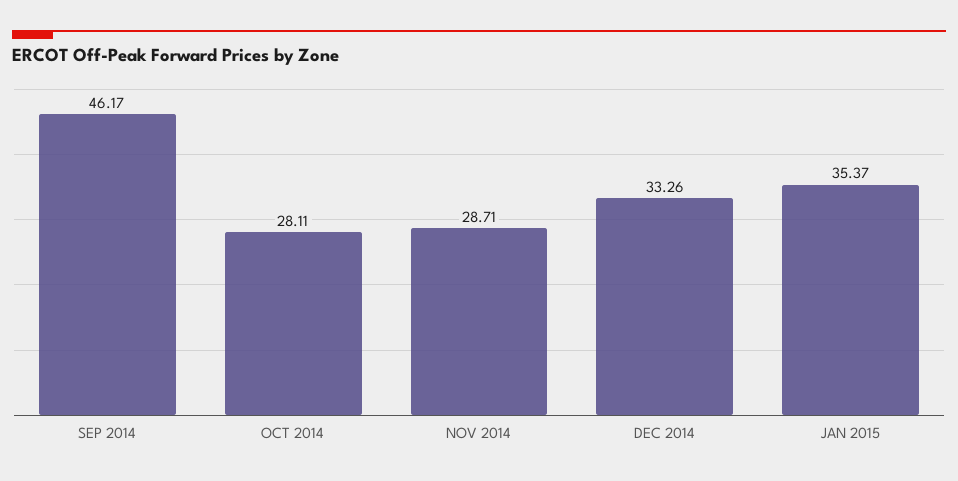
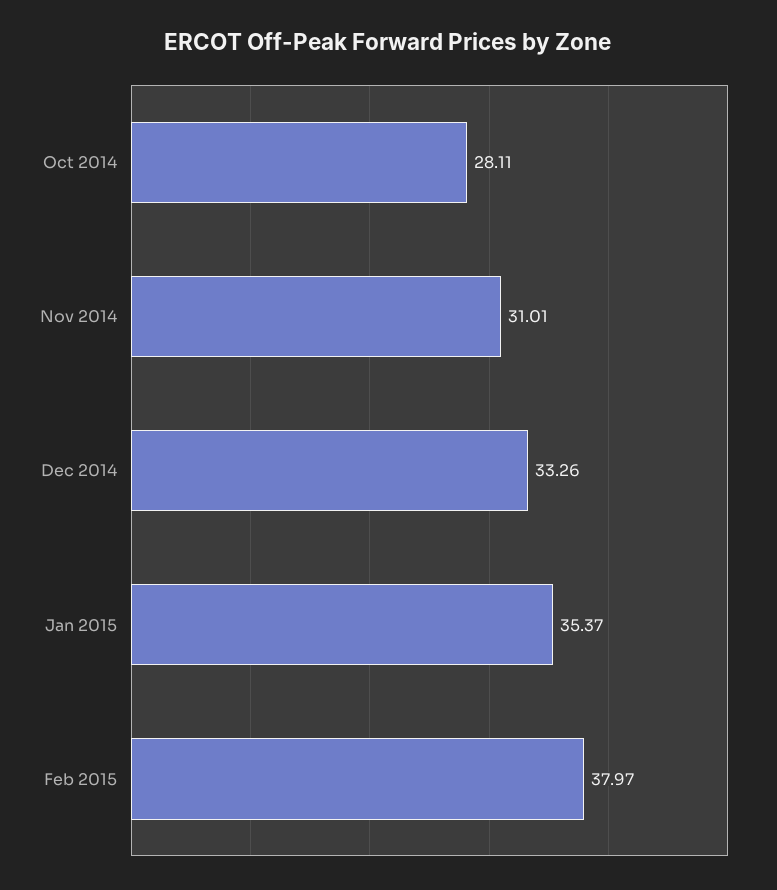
SEP 2014: 46.17 -> none
NOV 2014: 28.71 -> 31.01
Feb 2015: none -> 37.97

